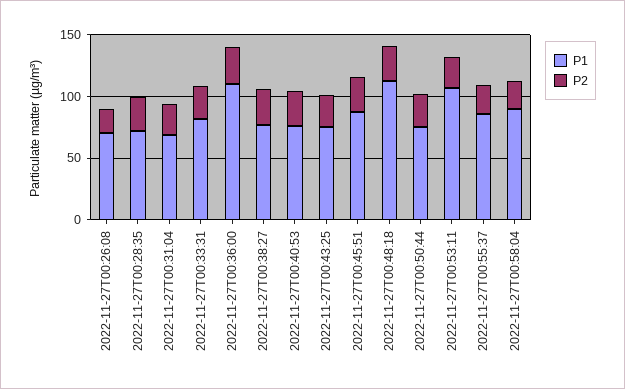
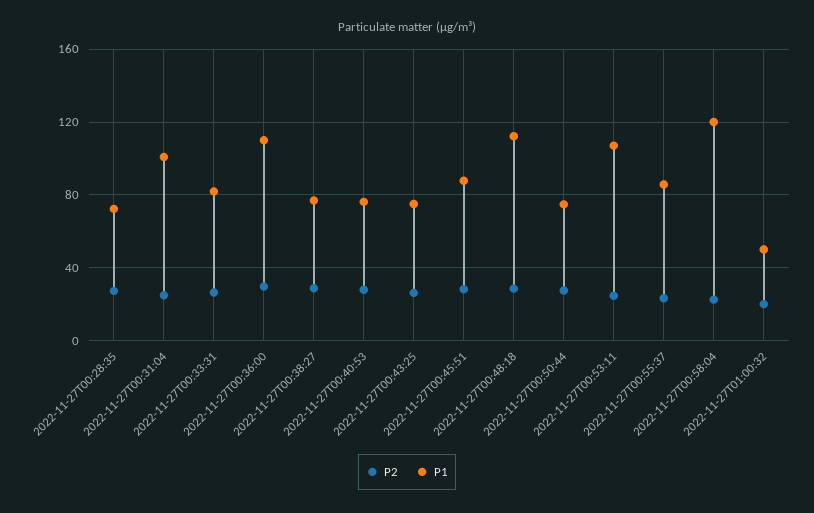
P1, 2022-11-27T00:26:08: 70 -> none
P2, 2022-11-27T00:26:08: 20 -> none
P1, 2022-11-27T00:31:04: 70 -> 100
P1, 2022-11-27T00:58:04: 90 -> 120
P2, 2022-11-27T01:00:32: none -> 20
P1, 2022-11-27T01:00:32: none -> 50

